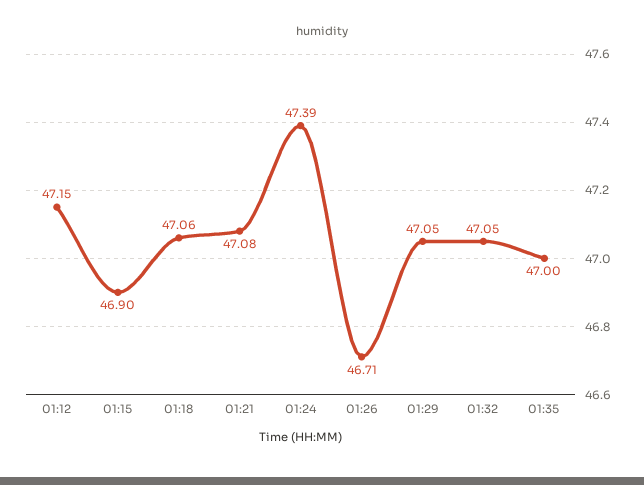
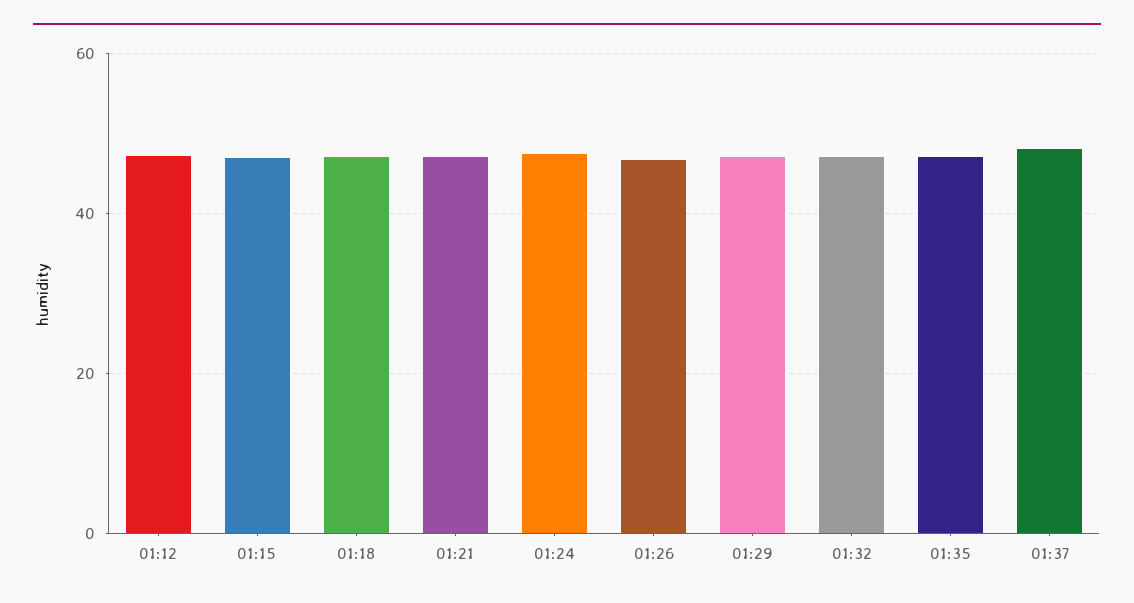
01:37: none -> 48

